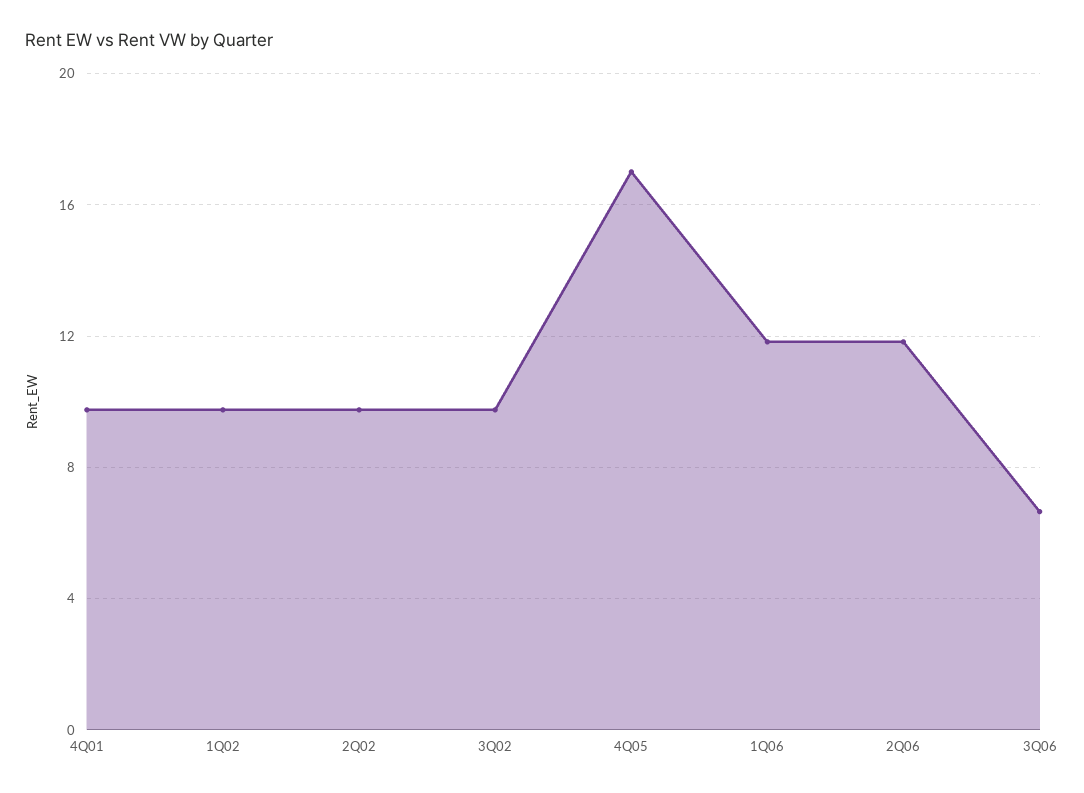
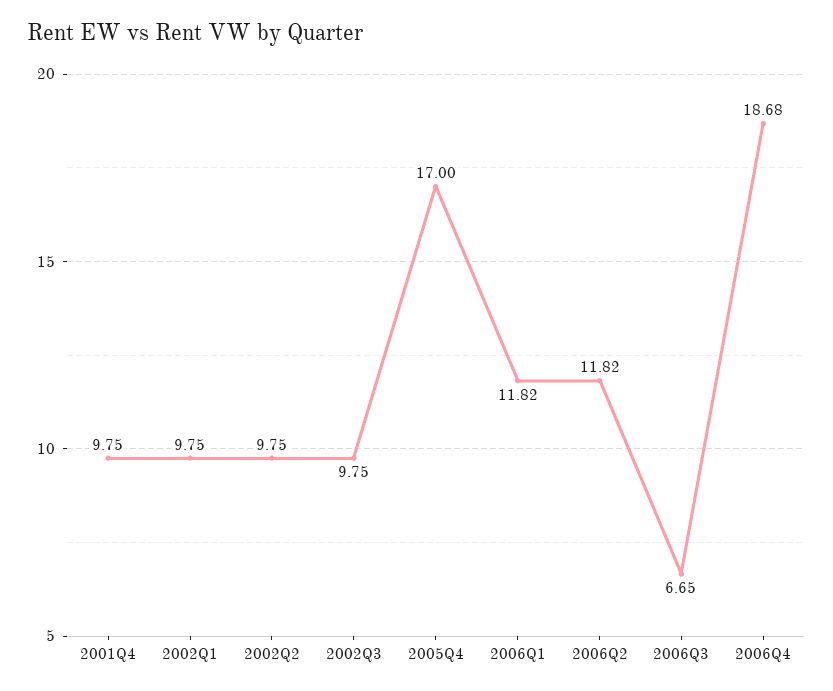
2006Q4: none -> 18.68

